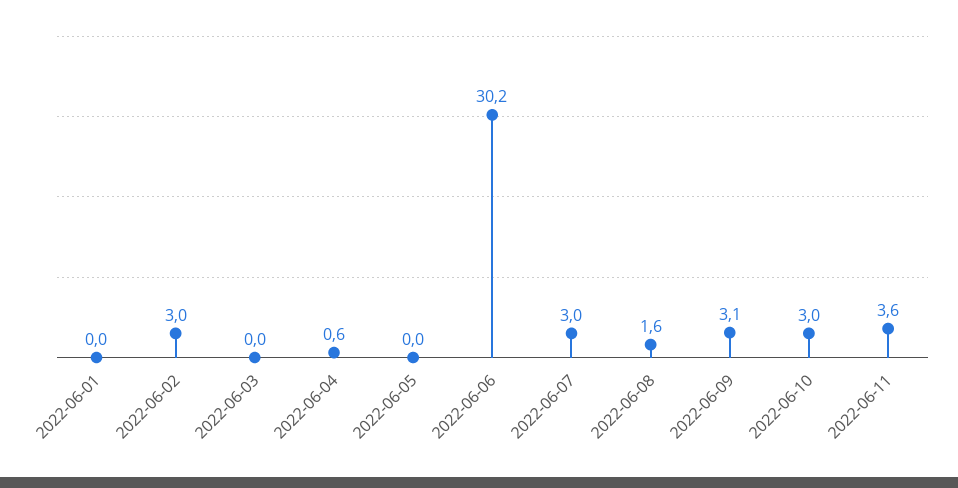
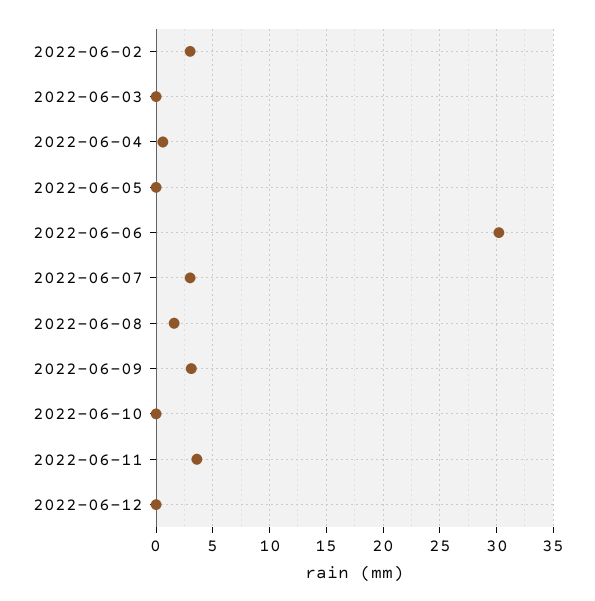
2022-06-01: 0 -> none
2022-06-10: 3 -> 0
2022-06-12: none -> 0

